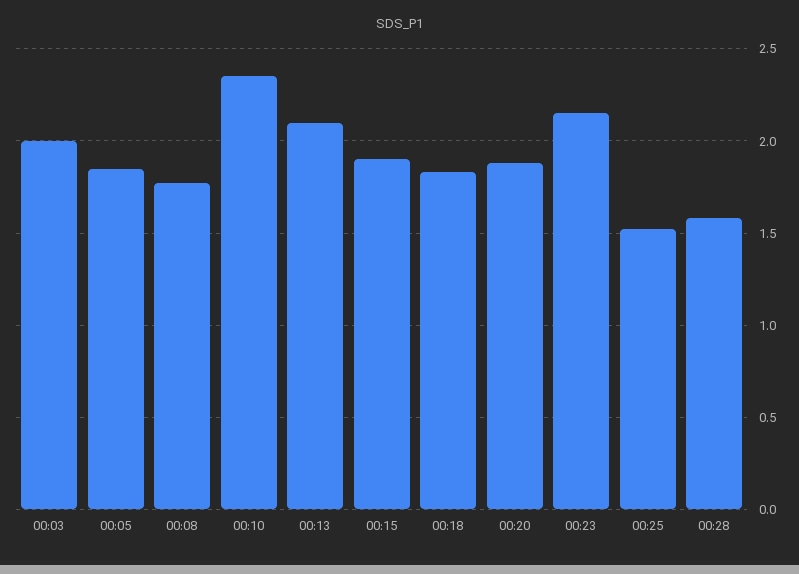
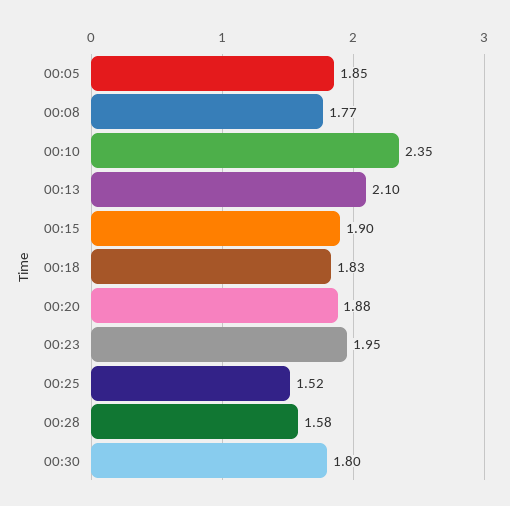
00:03: 2 -> none
00:23: 2.15 -> 1.95
00:30: none -> 1.8

